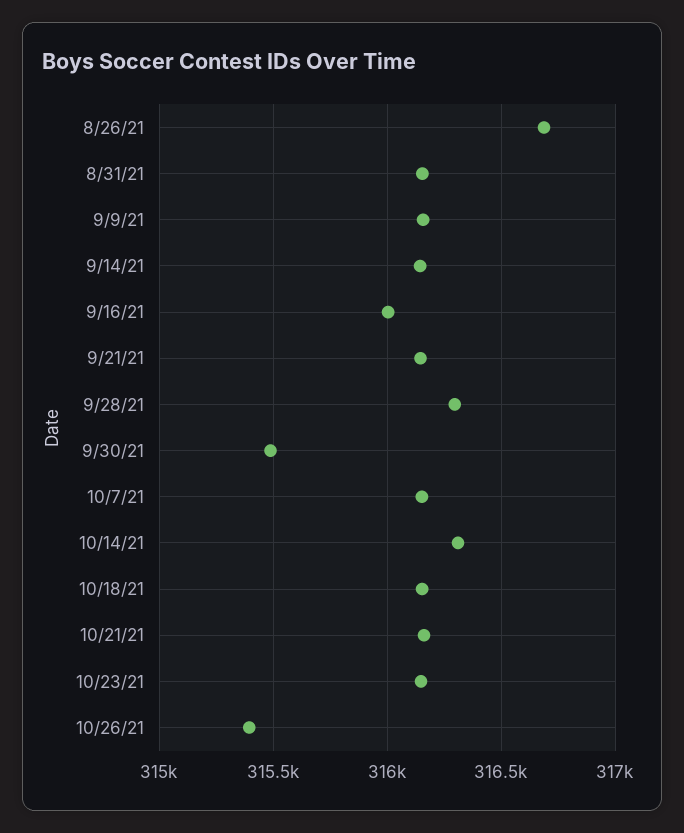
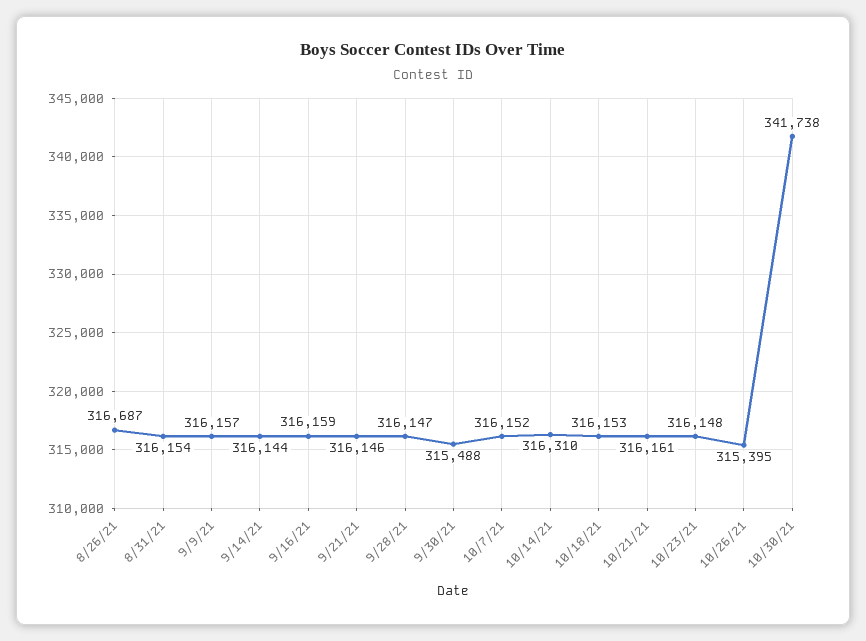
9/16/21: 316000 -> 316159
9/28/21: 316300 -> 316147
10/30/21: none -> 341738

